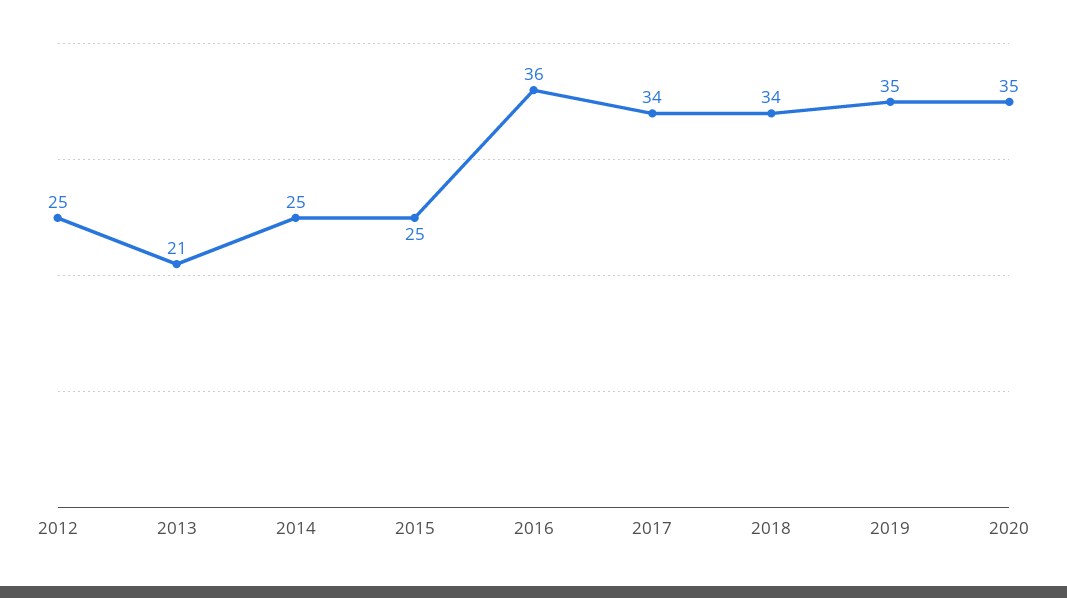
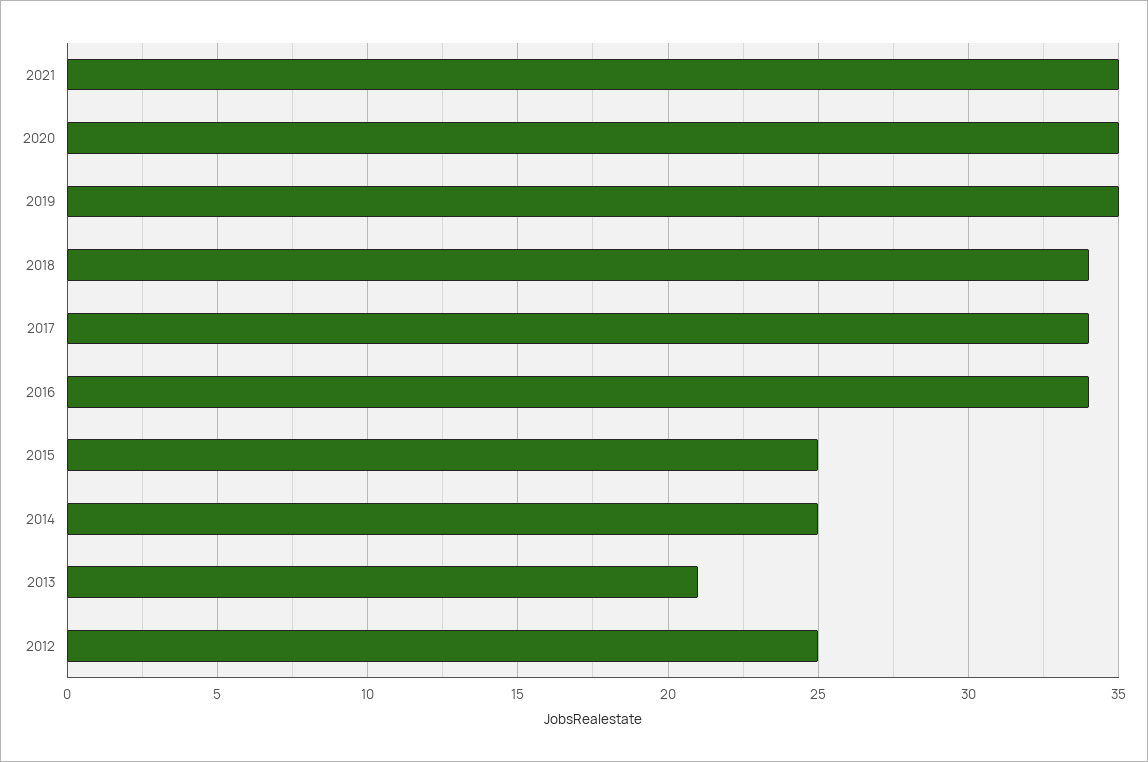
2016: 36 -> 34
2021: none -> 35

